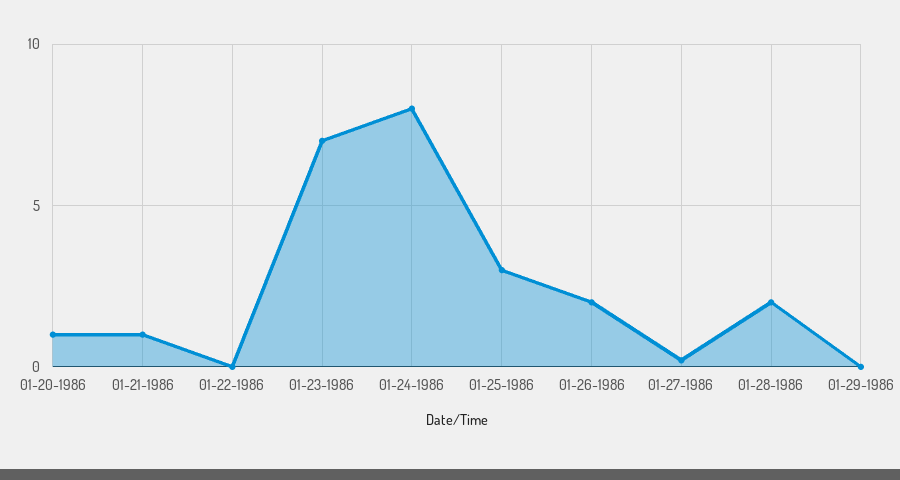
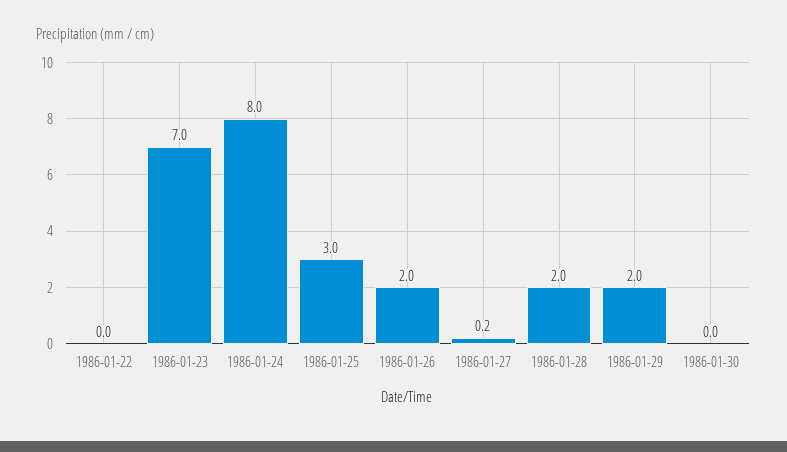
01-20-1986: 1 -> none
01-21-1986: 1 -> none
01-29-1986: 0 -> 2
1986-01-30: none -> 0

